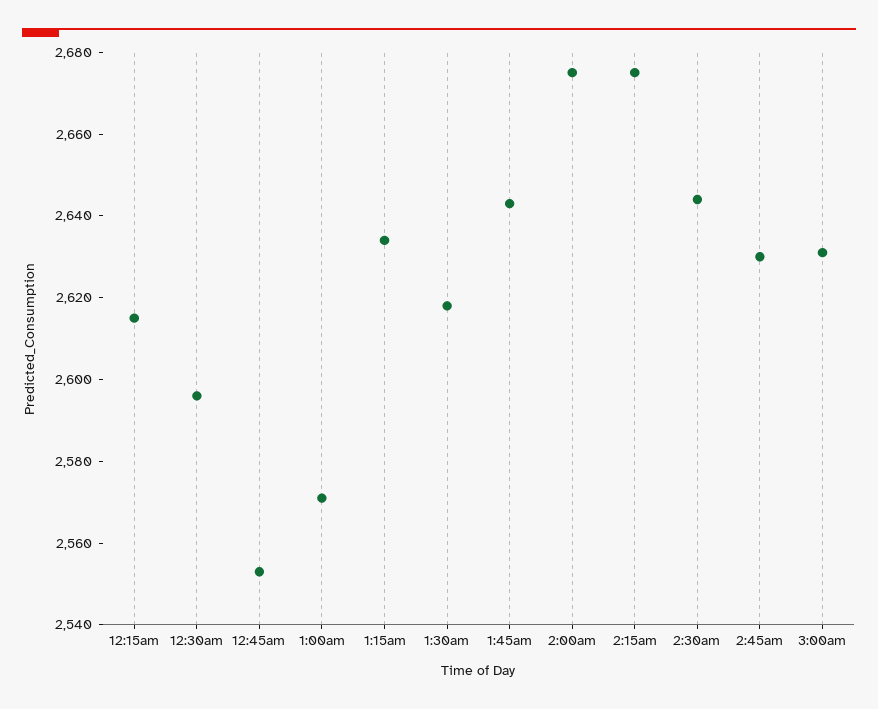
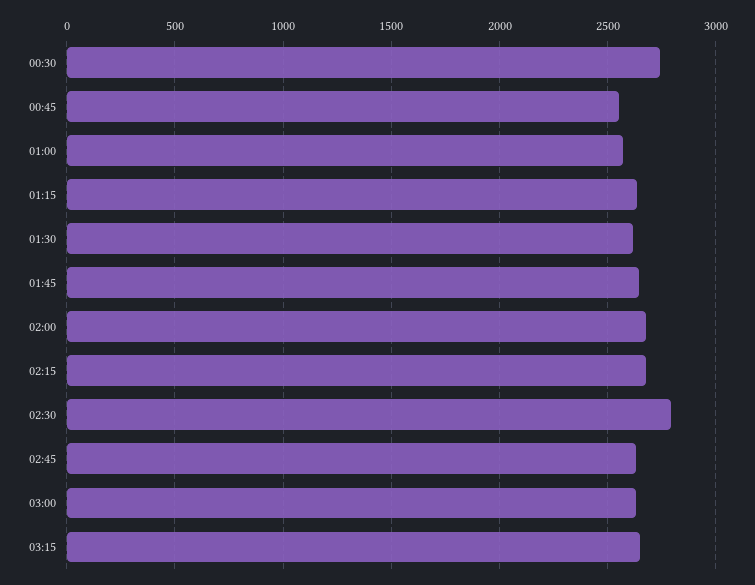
12:15am: 2615 -> none
12:30am: 2595 -> 2750
2:30am: 2645 -> 2800
03:15: none -> 2650

